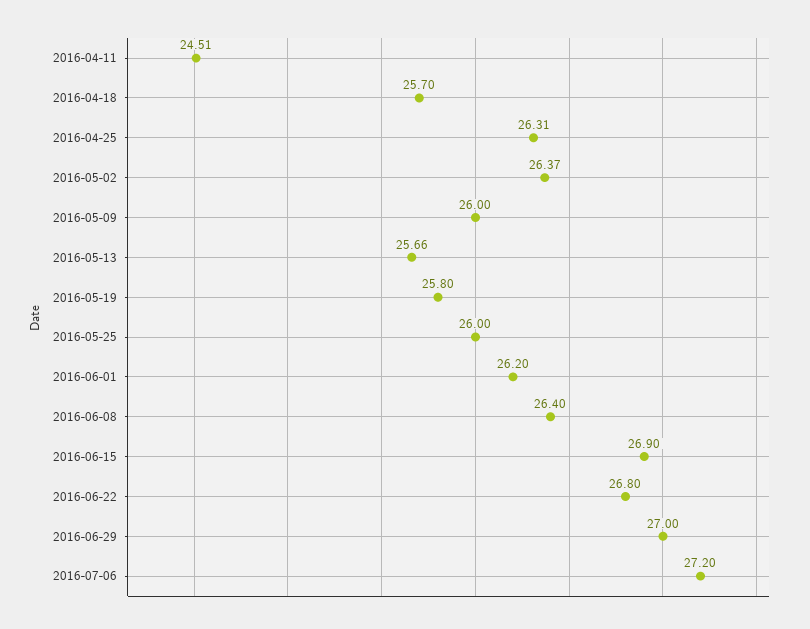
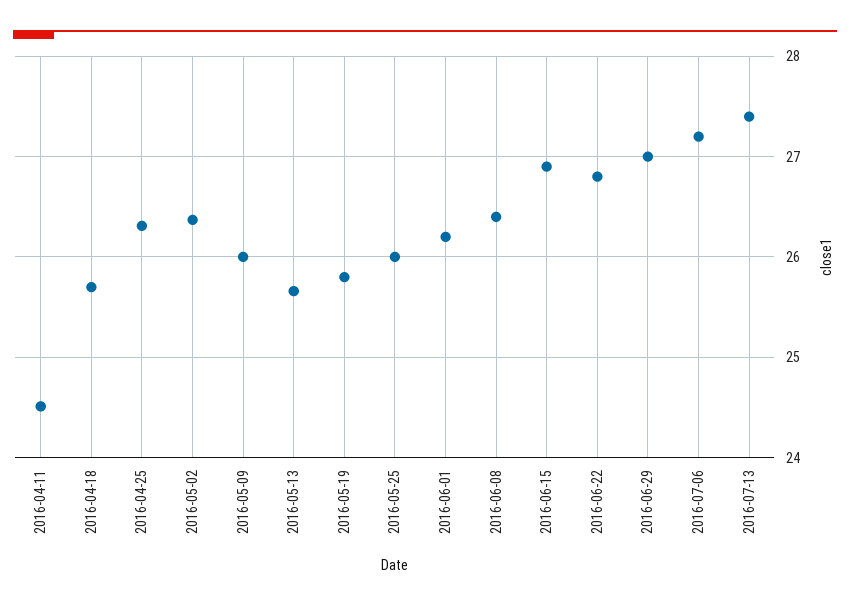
2016-07-13: none -> 27.4

